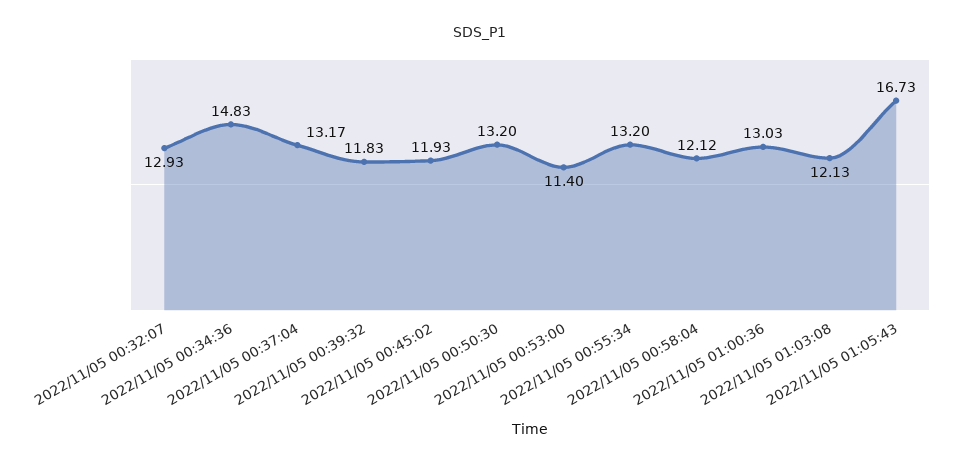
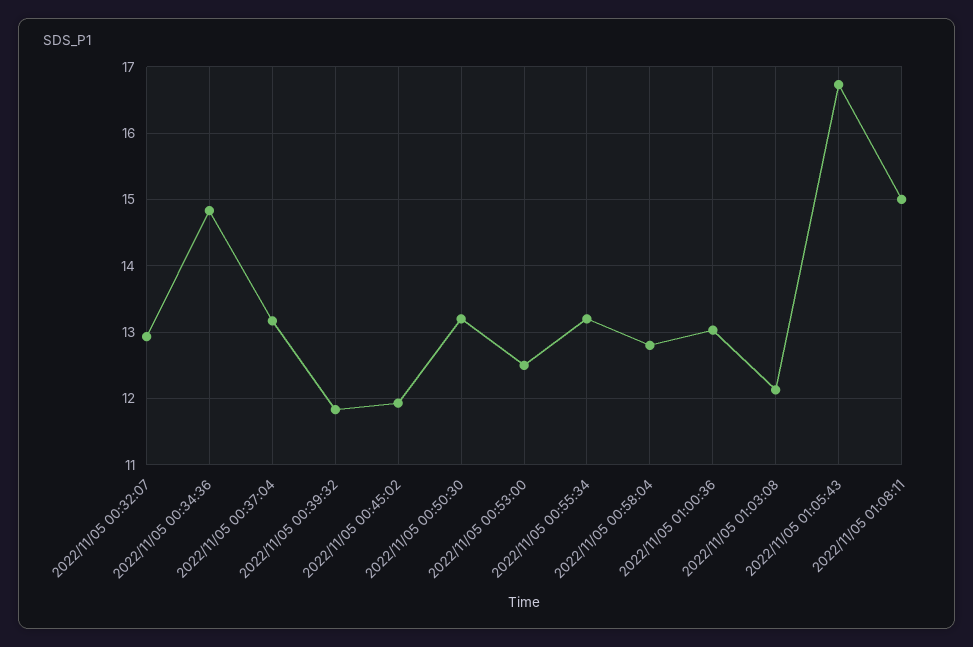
2022/11/05 00:53:00: 11.4 -> 12.5
2022/11/05 00:58:04: 12.12 -> 12.8
2022/11/05 01:08:11: none -> 15

